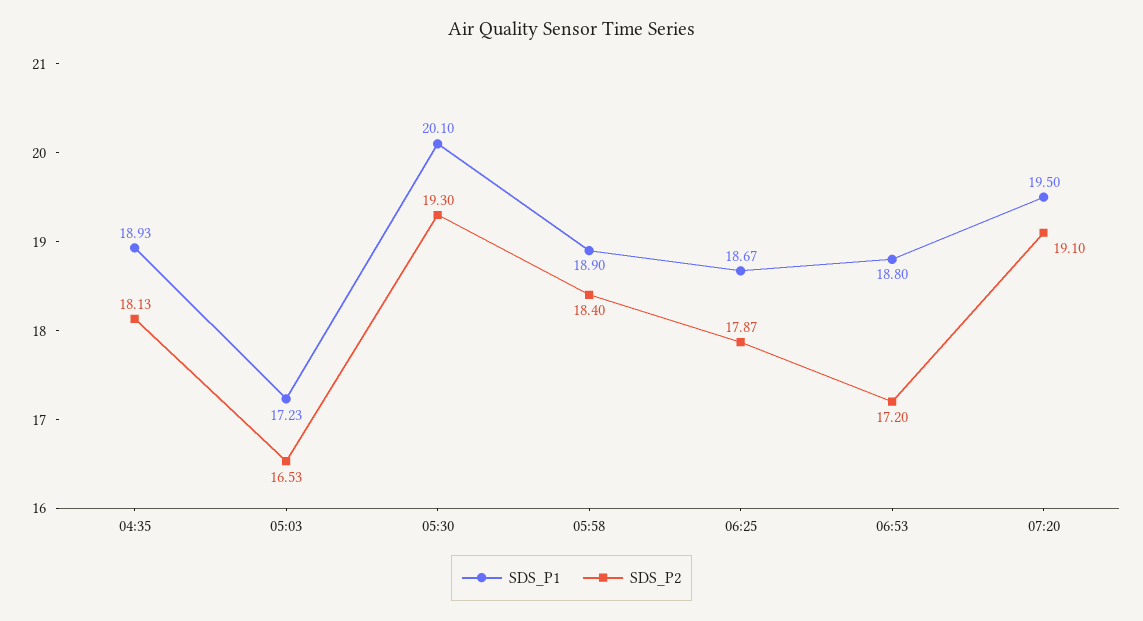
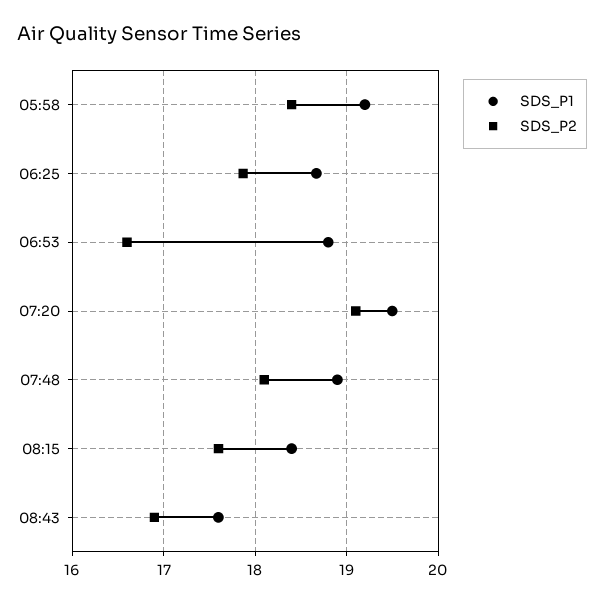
SDS_P1, 04:35: 18.93 -> none
SDS_P2, 04:35: 18.13 -> none
SDS_P1, 05:03: 17.23 -> none
SDS_P2, 05:03: 16.53 -> none
SDS_P1, 05:30: 20.1 -> none
SDS_P2, 05:30: 19.3 -> none
SDS_P1, 05:58: 18.9 -> 19.2
SDS_P2, 06:53: 17.2 -> 16.6
SDS_P1, 07:48: none -> 18.9
SDS_P2, 07:48: none -> 18.1
SDS_P1, 08:15: none -> 18.4
SDS_P2, 08:15: none -> 17.6
SDS_P1, 08:43: none -> 17.6
SDS_P2, 08:43: none -> 16.9

